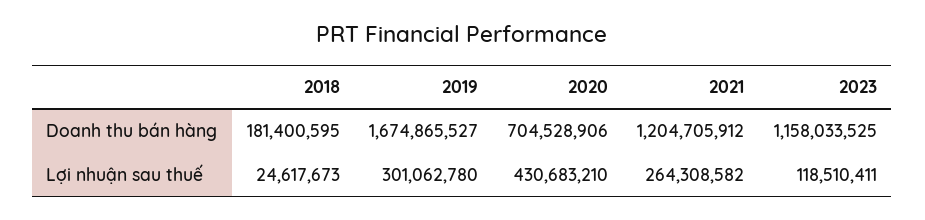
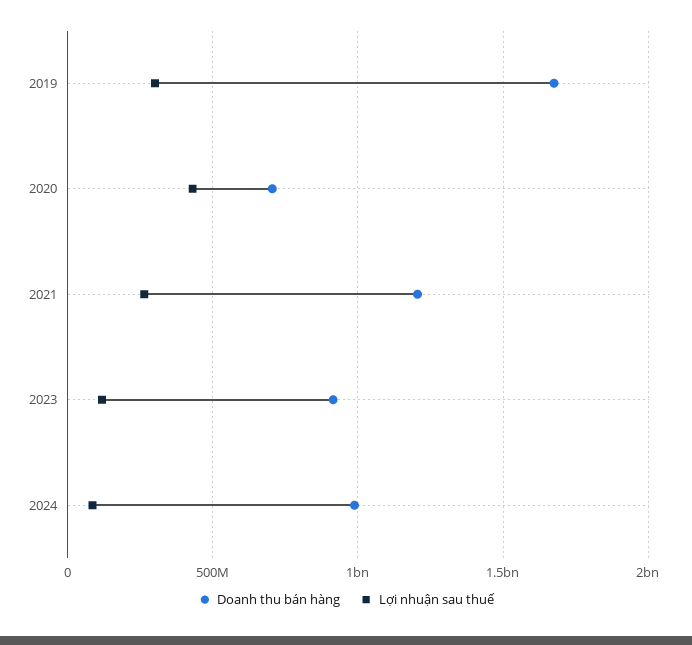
Doanh thu bán hàng, 2018: 181400595 -> none
Doanh thu bán hàng, 2023: 1158033525 -> 900000000
Lợi nhuận sau thuế, 2018: 24617673 -> none
Doanh thu bán hàng, 2024: none -> 1000000000
Lợi nhuận sau thuế, 2024: none -> 100000000

